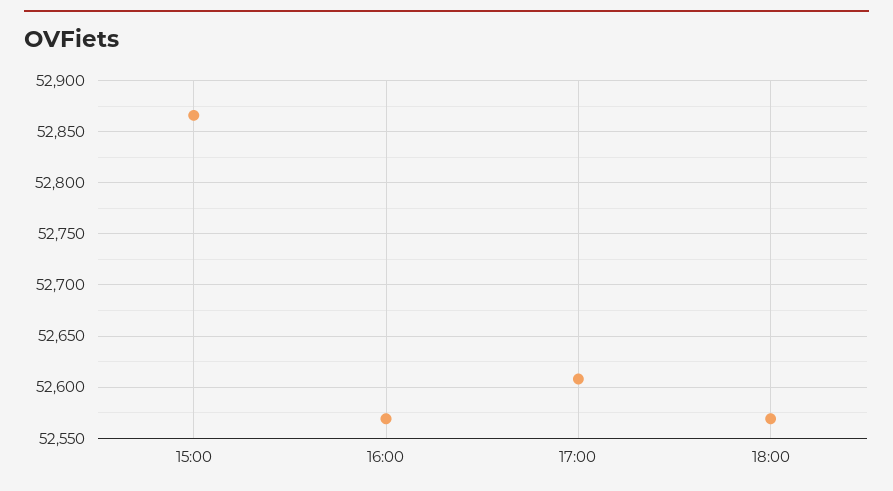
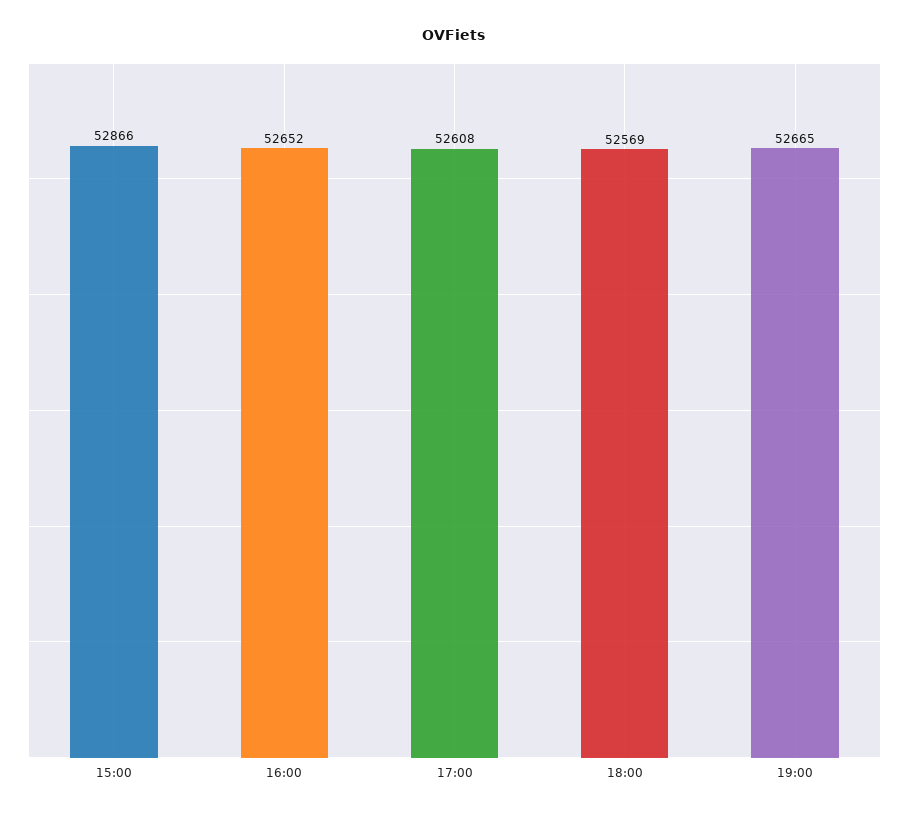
16:00: 52570 -> 52652
19:00: none -> 52665

